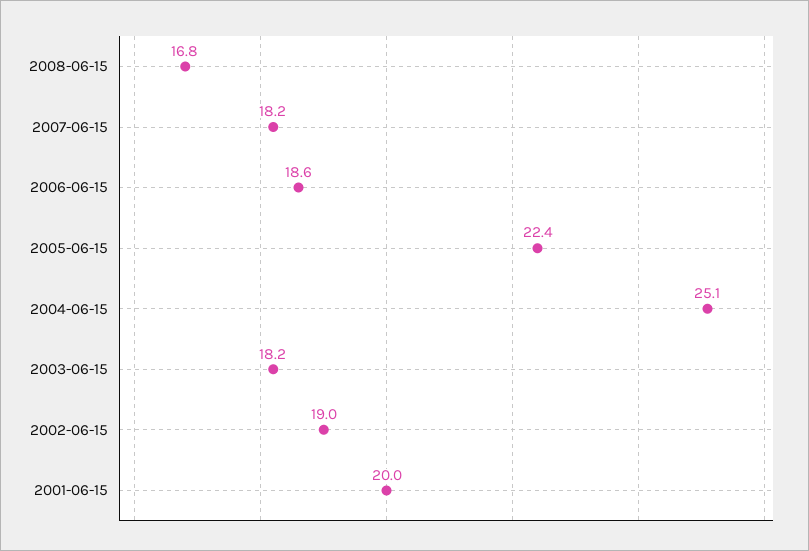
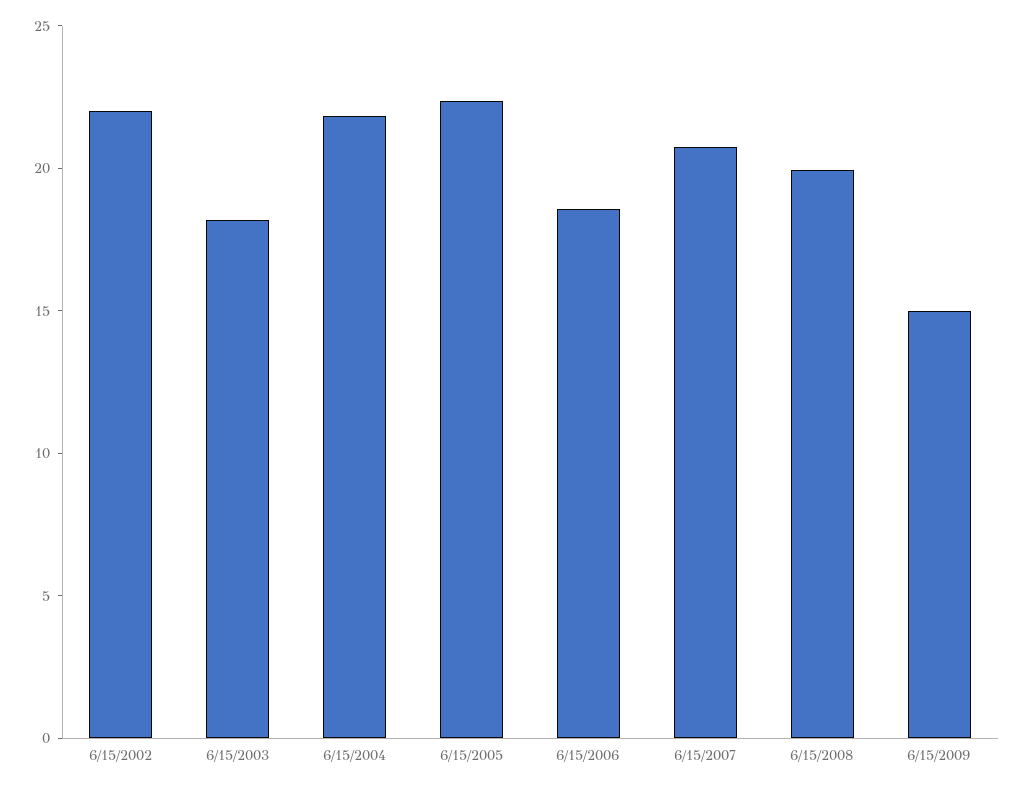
2008-06-15: 16.8 -> 20
2007-06-15: 18.2 -> 21
2004-06-15: 25.1 -> 22
2002-06-15: 19 -> 22
2001-06-15: 20 -> none
6/15/2009: none -> 15

